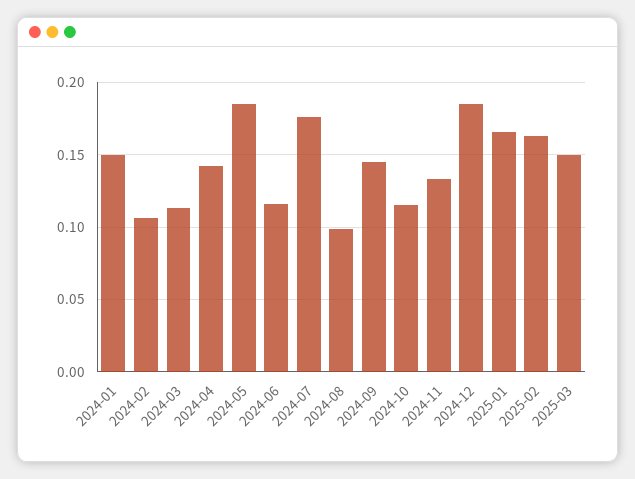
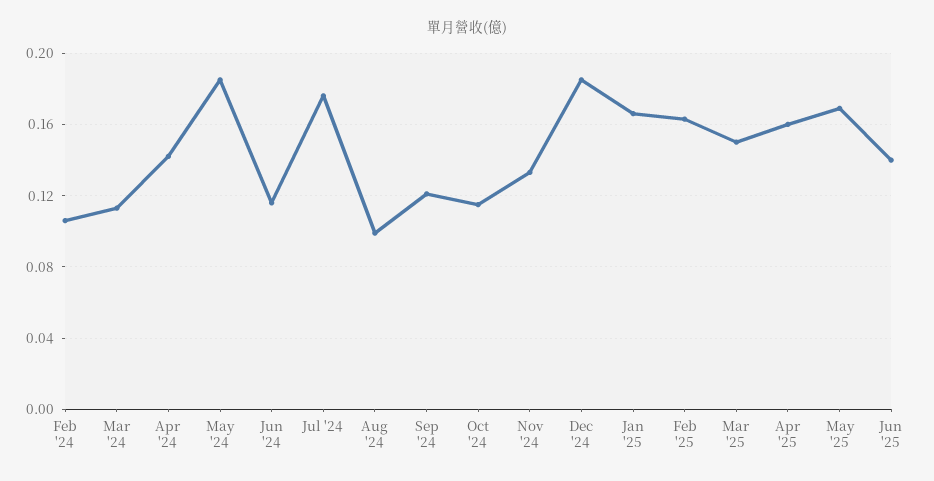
2024-01: 0.15 -> none
2024-09: 0.145 -> 0.12
Apr '25: none -> 0.16
May '25: none -> 0.17
Jun '25: none -> 0.14

